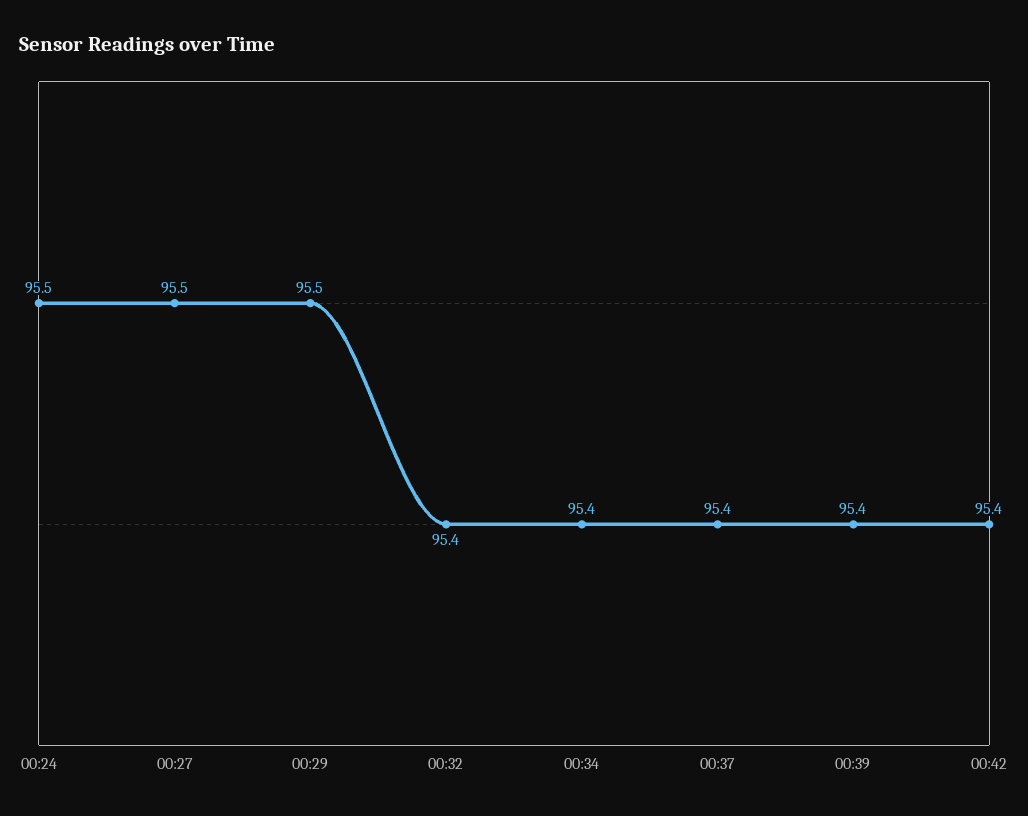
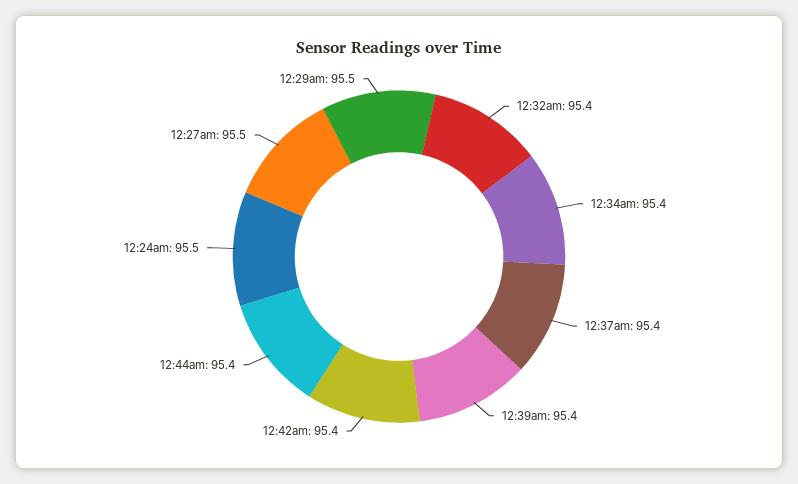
12:44am: none -> 95.4

